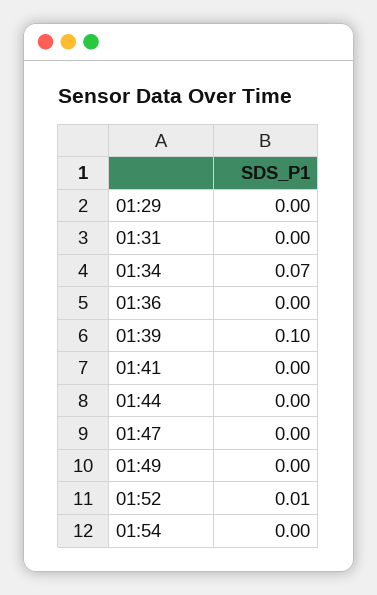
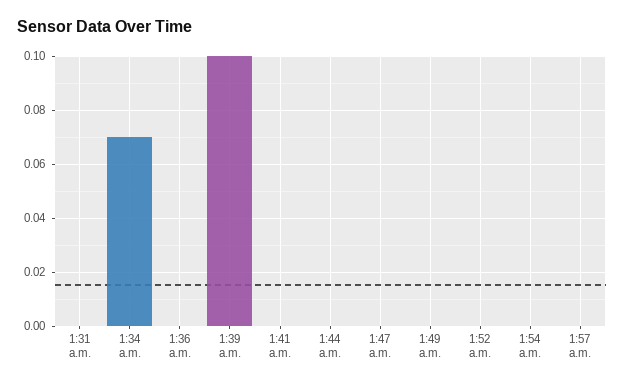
01:29: 0 -> none
01:52: 0.01 -> 0
1:57 a.m.: none -> 0

